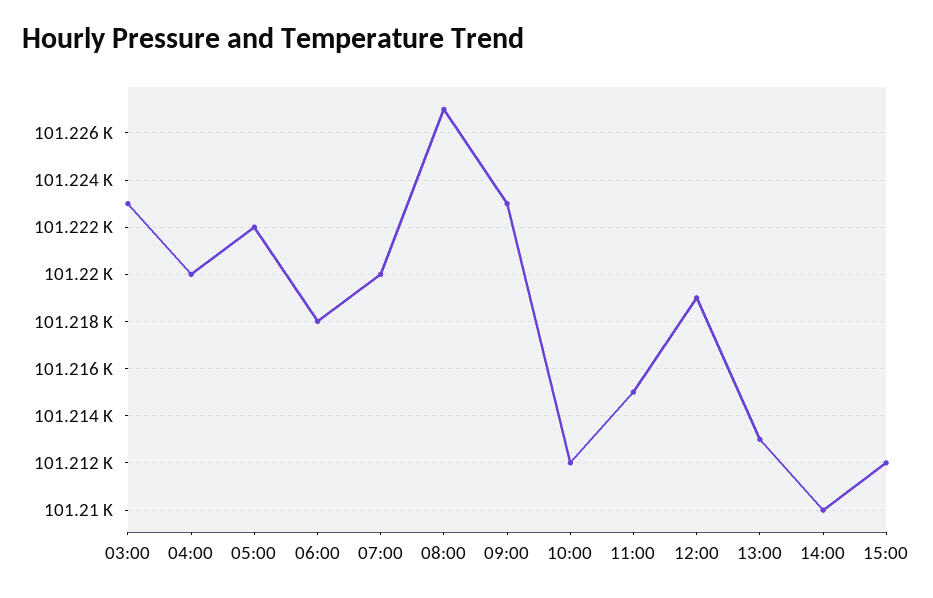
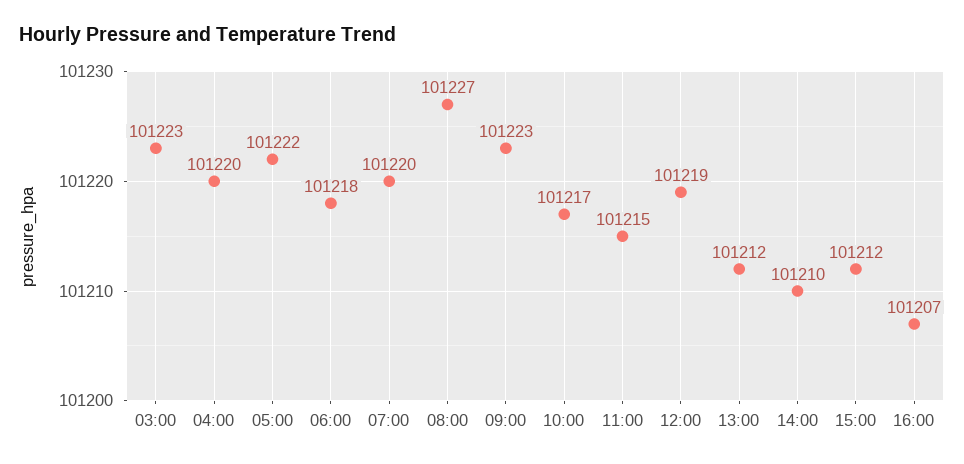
10:00: 101212 -> 101217
13:00: 101213 -> 101212
16:00: none -> 101207

